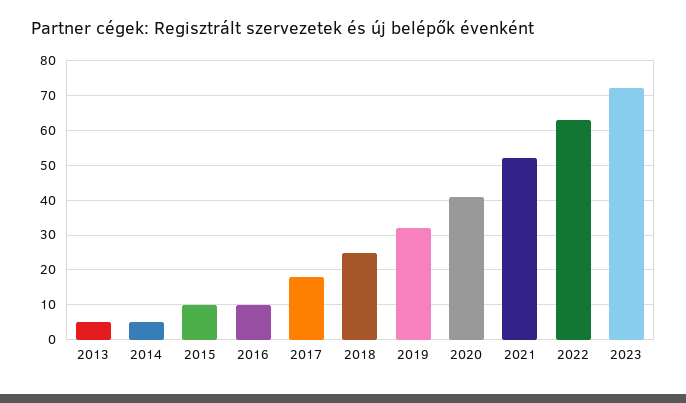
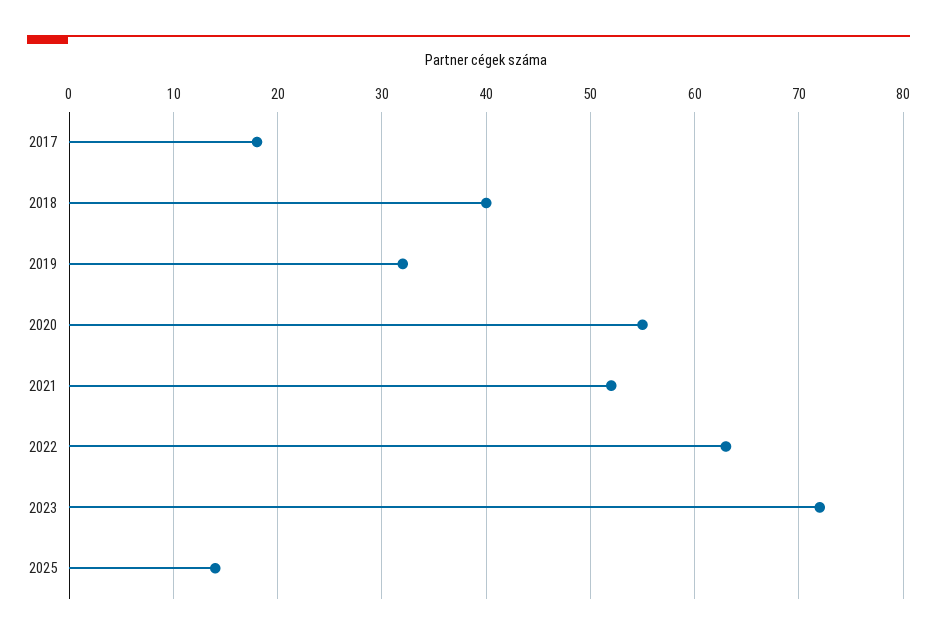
2013: 5 -> none
2014: 5 -> none
2015: 10 -> none
2016: 10 -> none
2018: 25 -> 40
2020: 40 -> 55
2025: none -> 14

